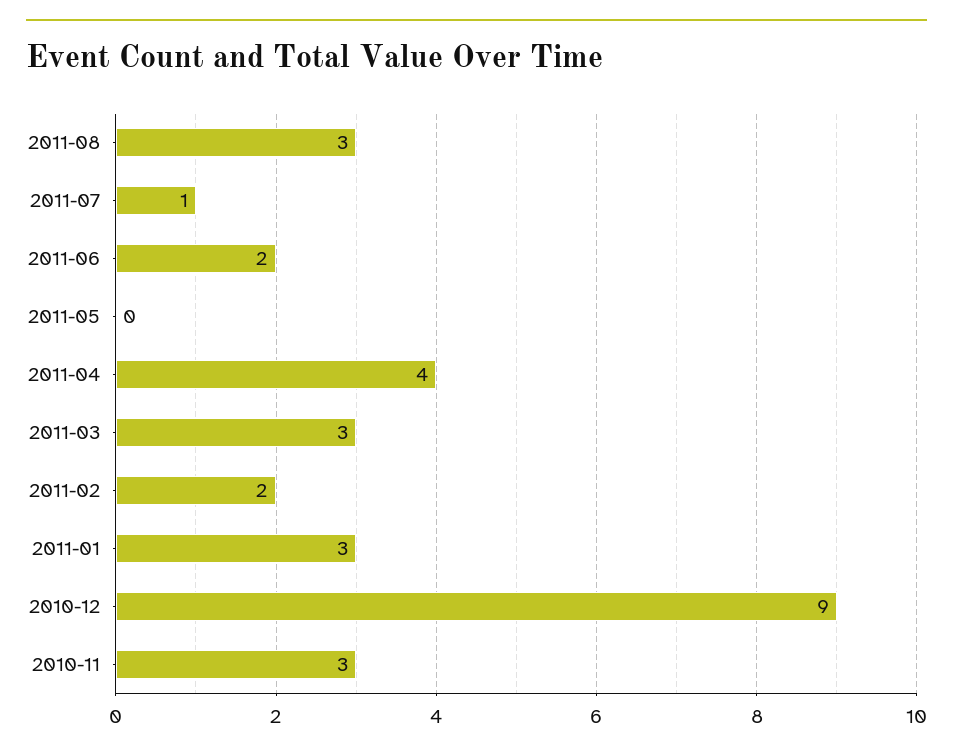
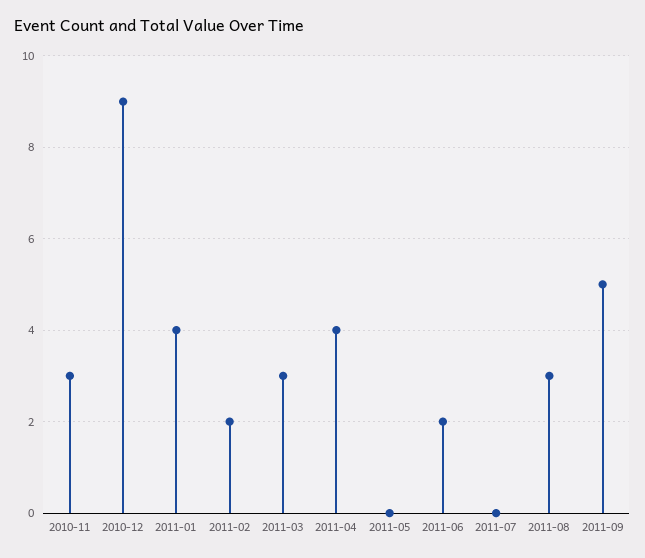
2011-07: 1 -> 0
2011-01: 3 -> 4
2011-09: none -> 5

